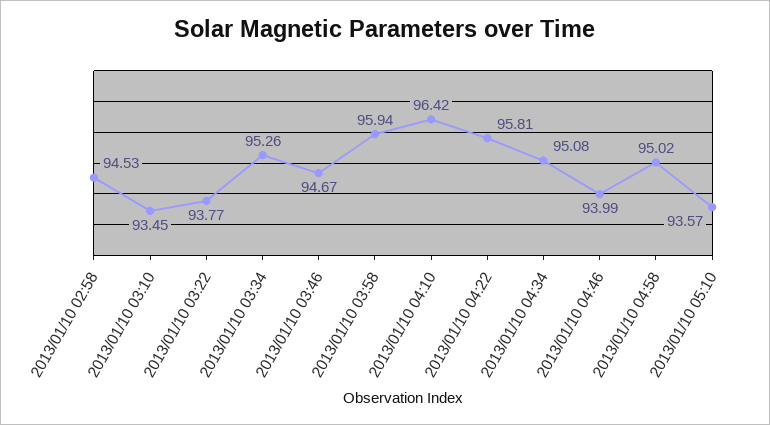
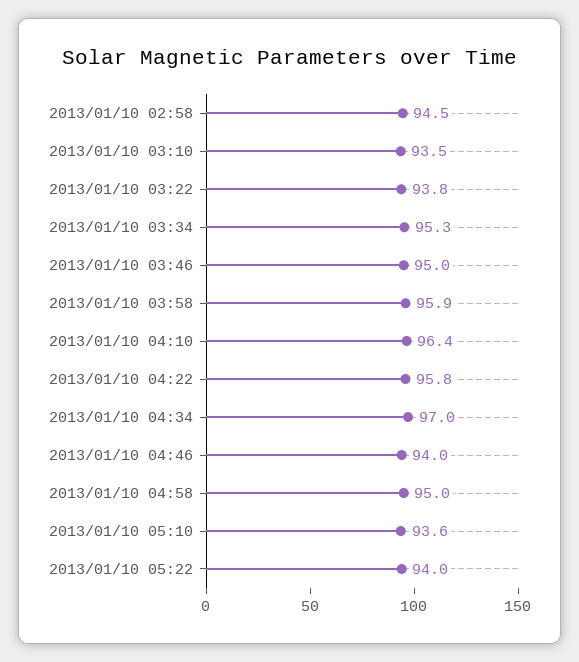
2013/01/10 03:46: 94.67 -> 95
2013/01/10 04:34: 95.08 -> 97
2013/01/10 05:22: none -> 94

